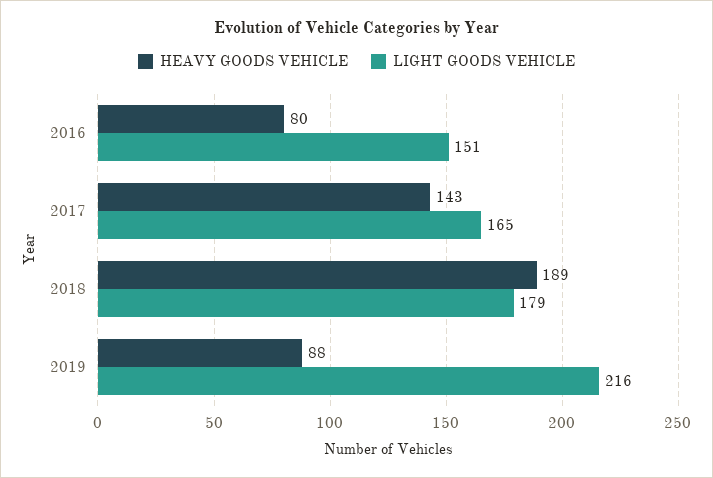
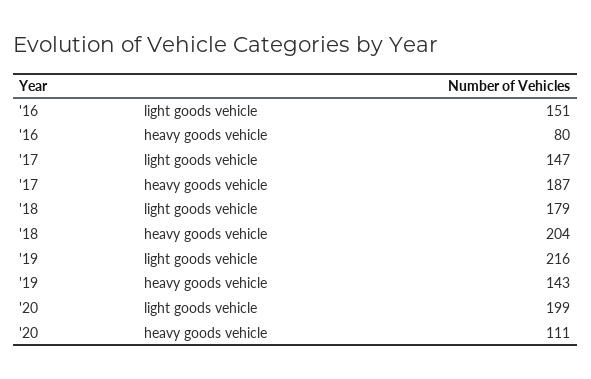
HEAVY GOODS VEHICLE, 2017: 143 -> 187
LIGHT GOODS VEHICLE, 2017: 165 -> 147
HEAVY GOODS VEHICLE, 2018: 189 -> 204
HEAVY GOODS VEHICLE, 2019: 88 -> 143
LIGHT GOODS VEHICLE, '20: none -> 199
HEAVY GOODS VEHICLE, '20: none -> 111

